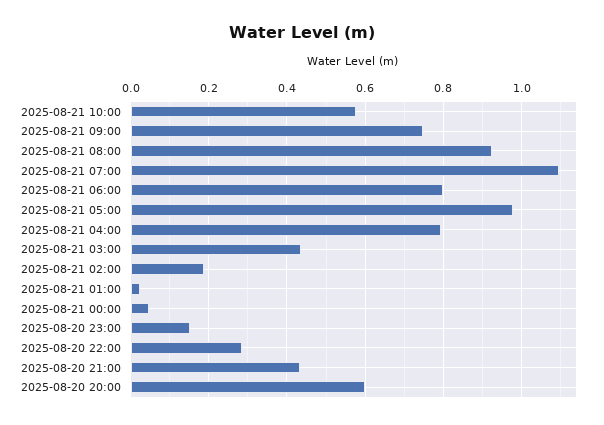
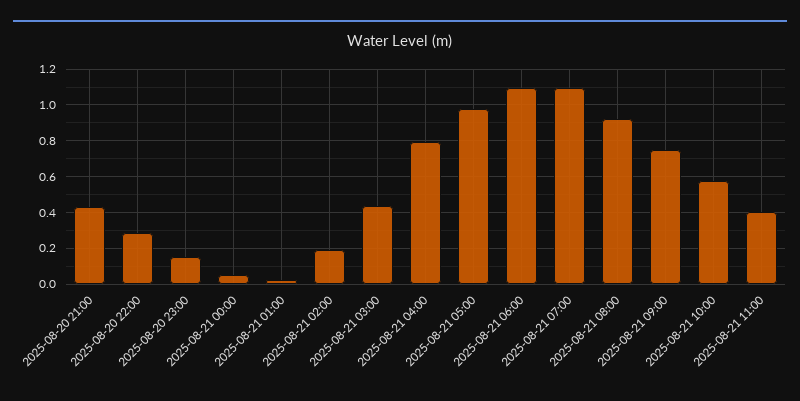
2025-08-21 06:00: 0.8 -> 1.1
2025-08-20 20:00: 0.6 -> none
2025-08-21 11:00: none -> 0.4

